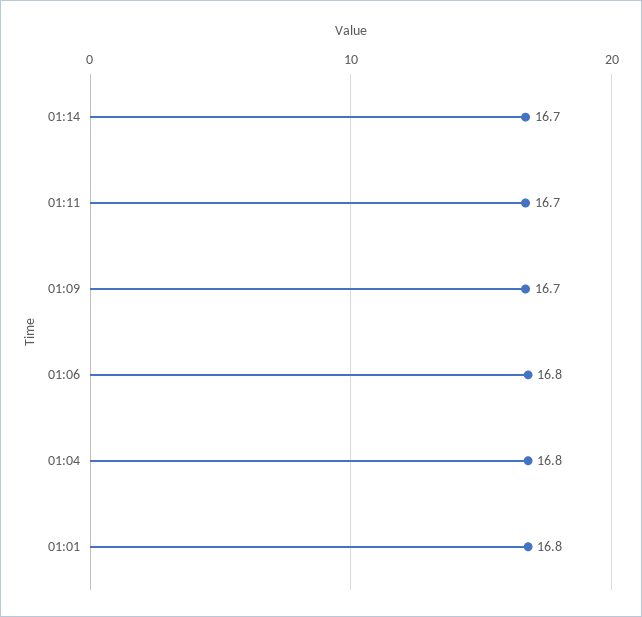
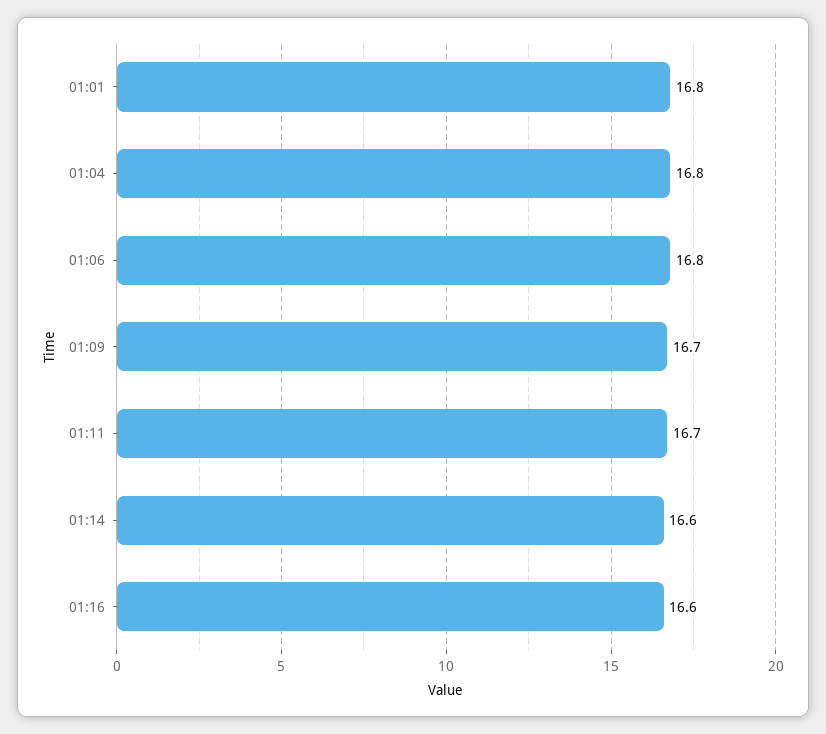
01:14: 16.7 -> 16.6
01:16: none -> 16.6

